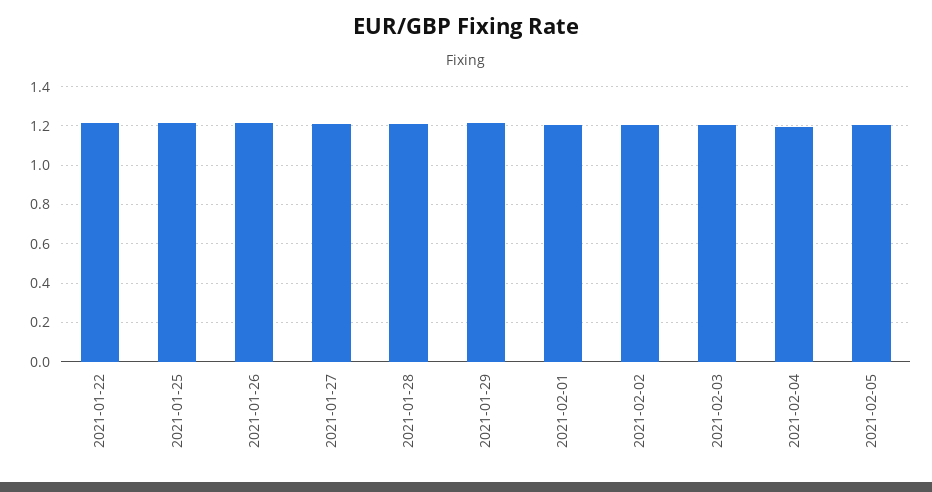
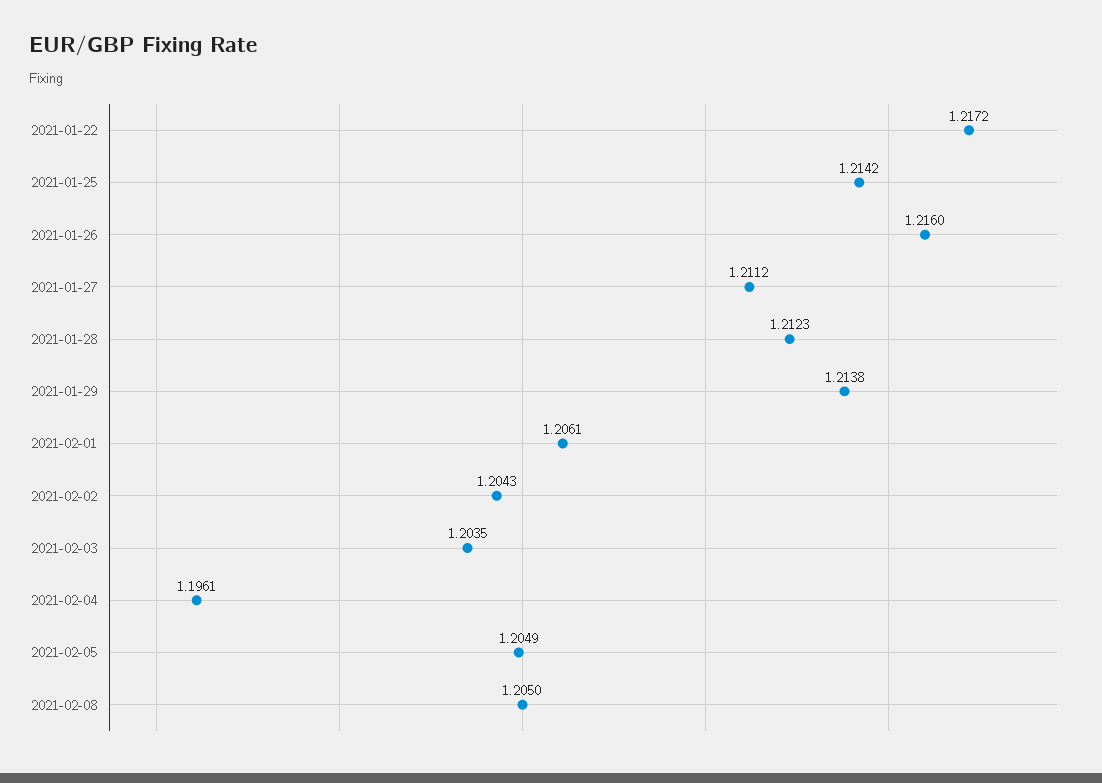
2021-02-08: none -> 1.205

